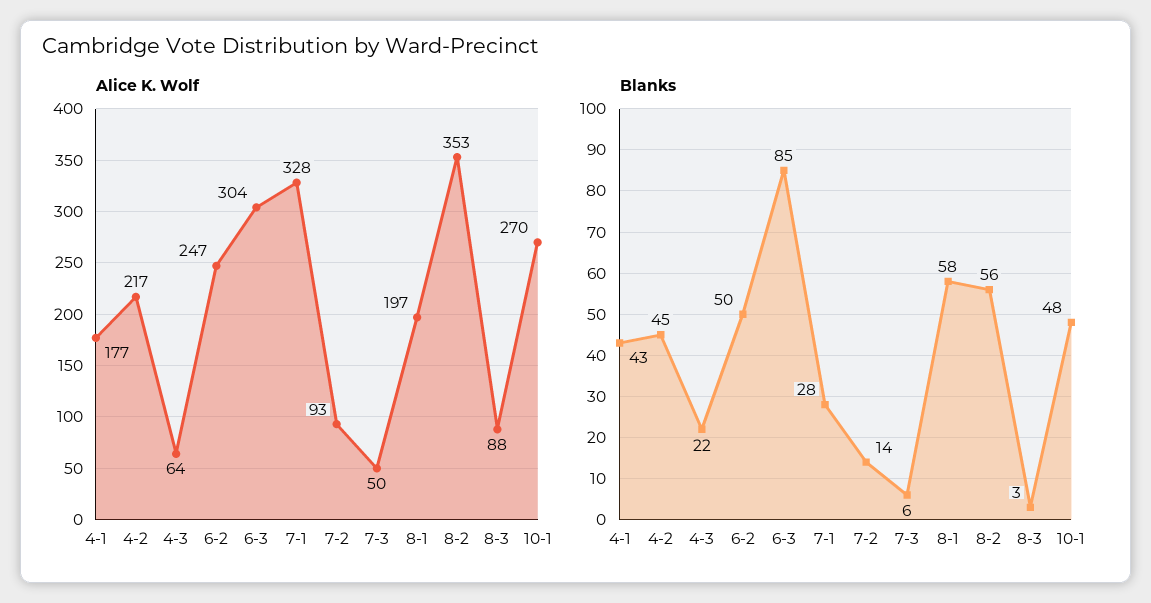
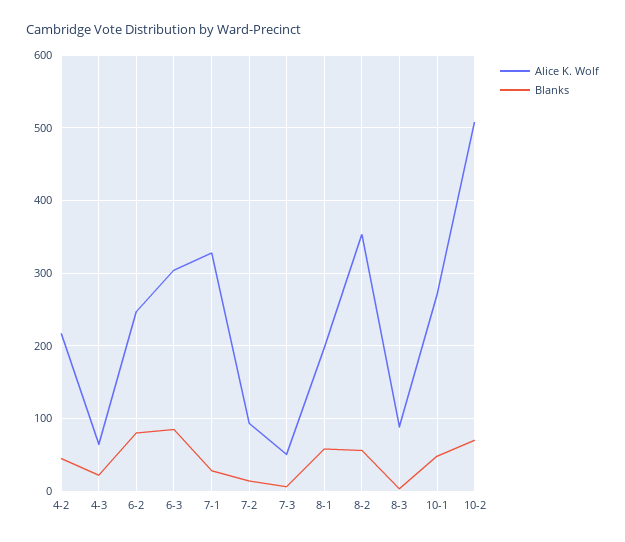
Alice K. Wolf, 4-1: 177 -> none
Blanks, 4-1: 43 -> none
Blanks, 6-2: 50 -> 80
Alice K. Wolf, 10-2: none -> 510
Blanks, 10-2: none -> 70

